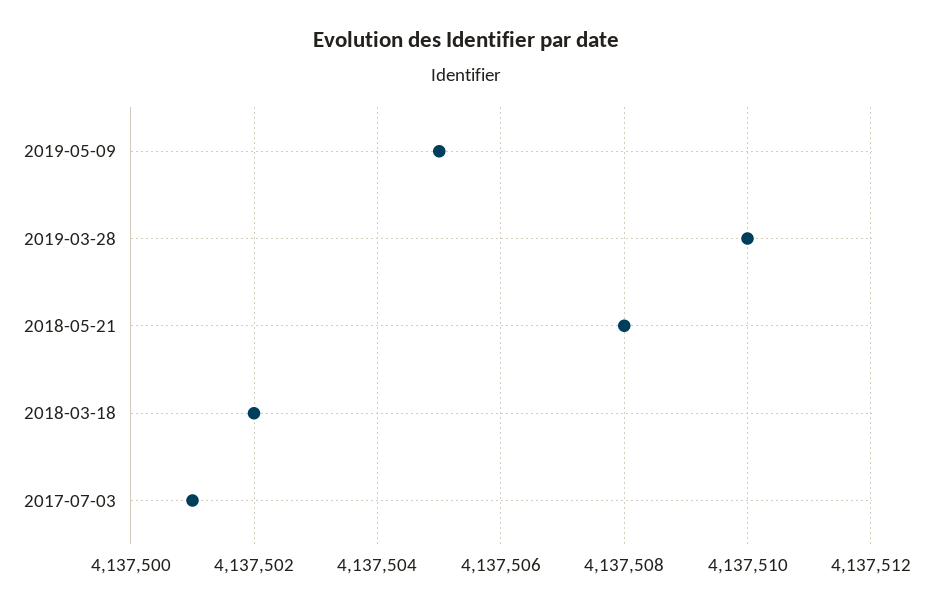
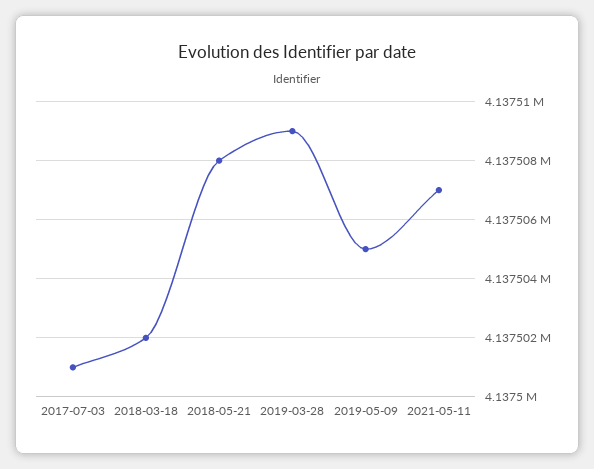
2019-03-28: 4137510 -> 4137509
2021-05-11: none -> 4137507

